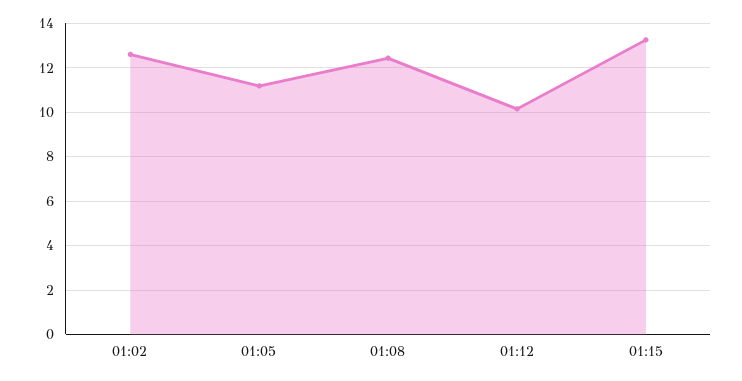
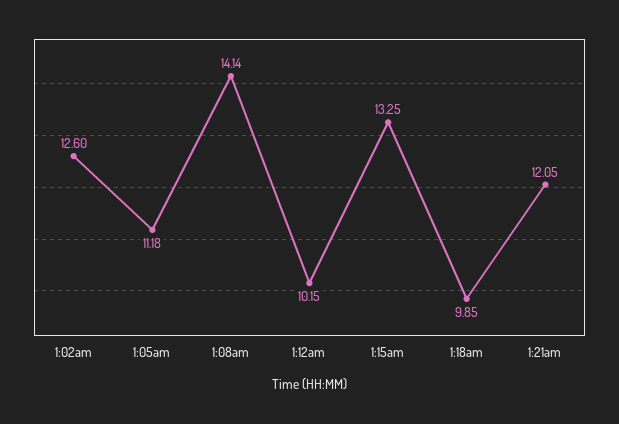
01:08: 12.5 -> 14.14
1:18am: none -> 9.85
1:21am: none -> 12.05

